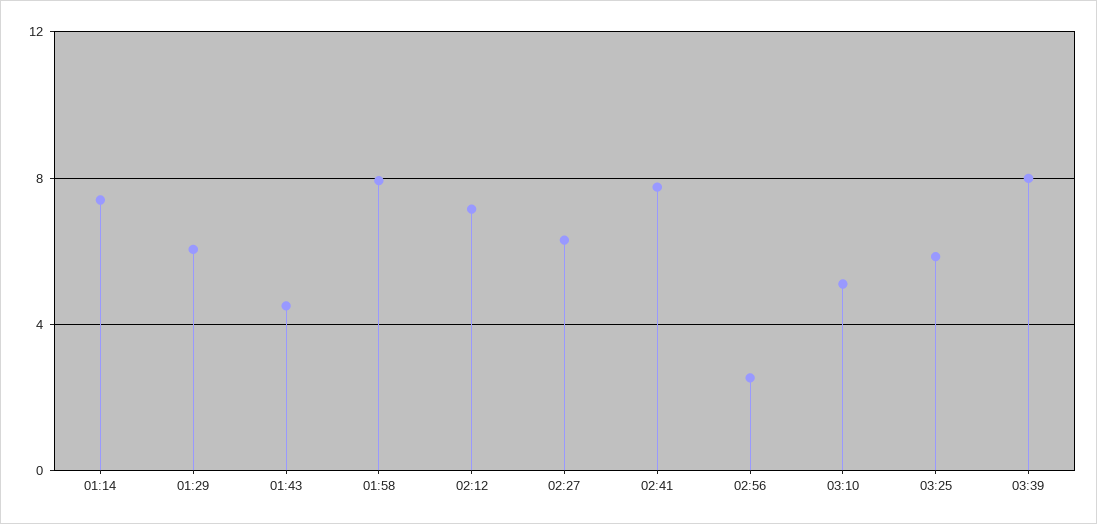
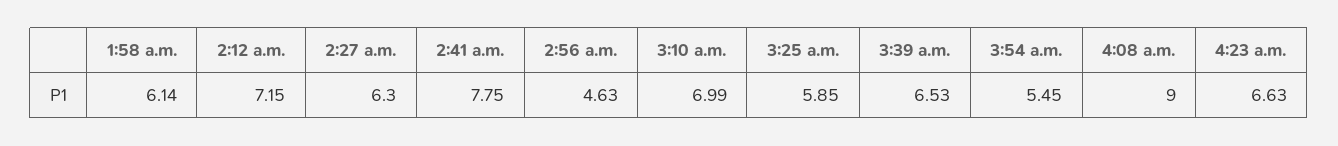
01:14: 7.5 -> none
01:29: 6 -> none
01:43: 4.5 -> none
01:58: 8 -> 6.14
02:56: 2.5 -> 4.63
03:10: 5 -> 6.99
03:39: 8 -> 6.53
3:54 a.m.: none -> 5.45
4:08 a.m.: none -> 9
4:23 a.m.: none -> 6.63

